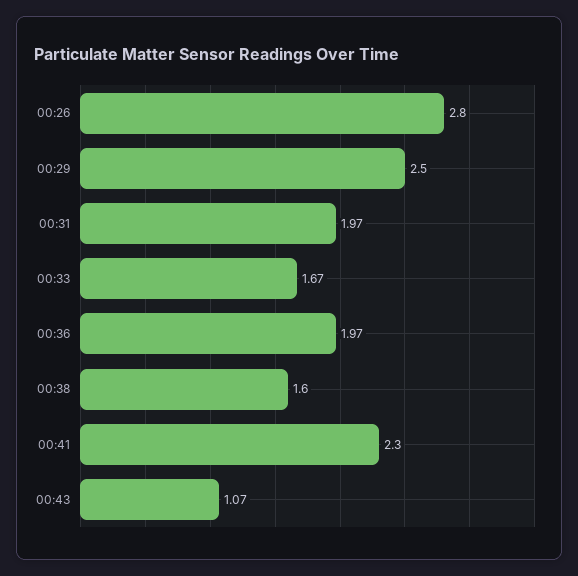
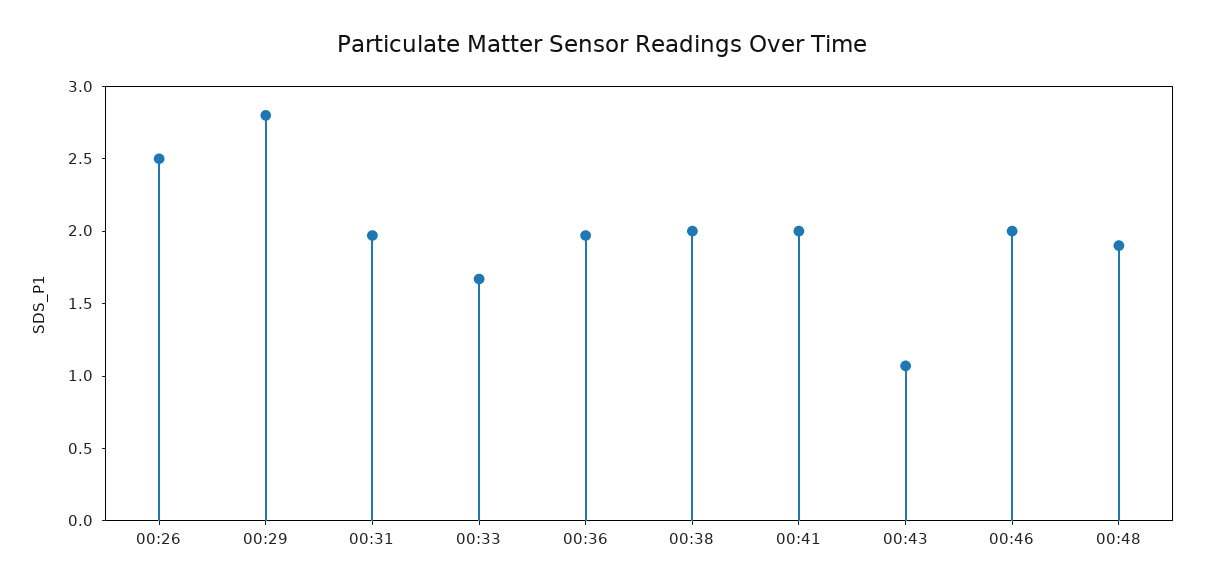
00:26: 2.8 -> 2.5
00:29: 2.5 -> 2.8
00:38: 1.6 -> 2
00:41: 2.3 -> 2
00:46: none -> 2
00:48: none -> 1.9

